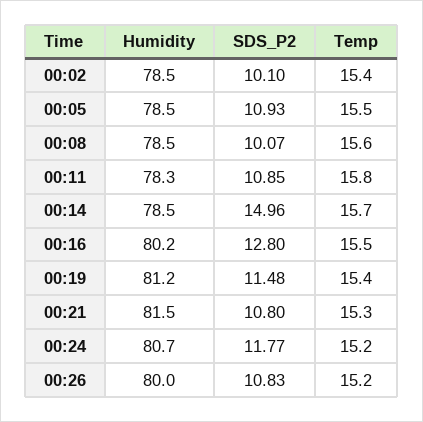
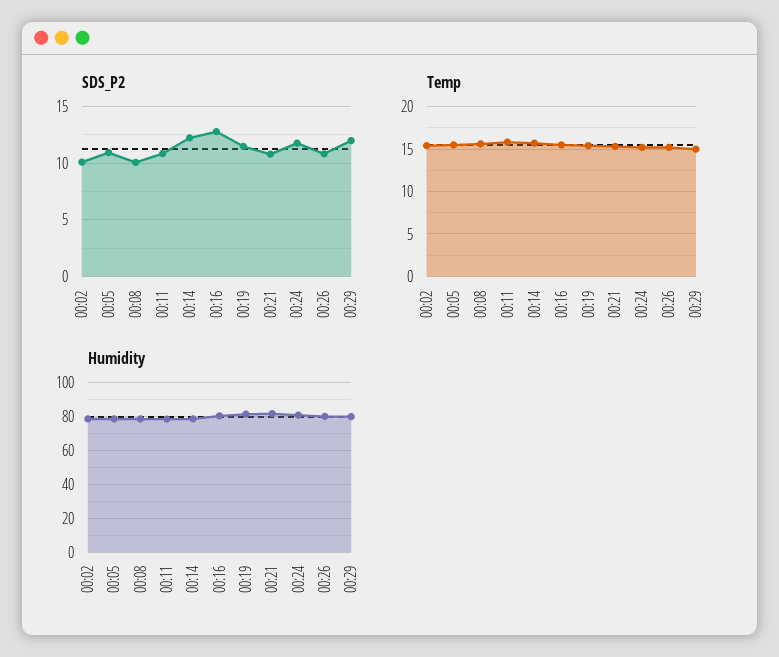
SDS_P2, 00:14: 14.96 -> 12
SDS_P2, 00:29: none -> 12
Temp, 00:29: none -> 15
Humidity, 00:29: none -> 80

